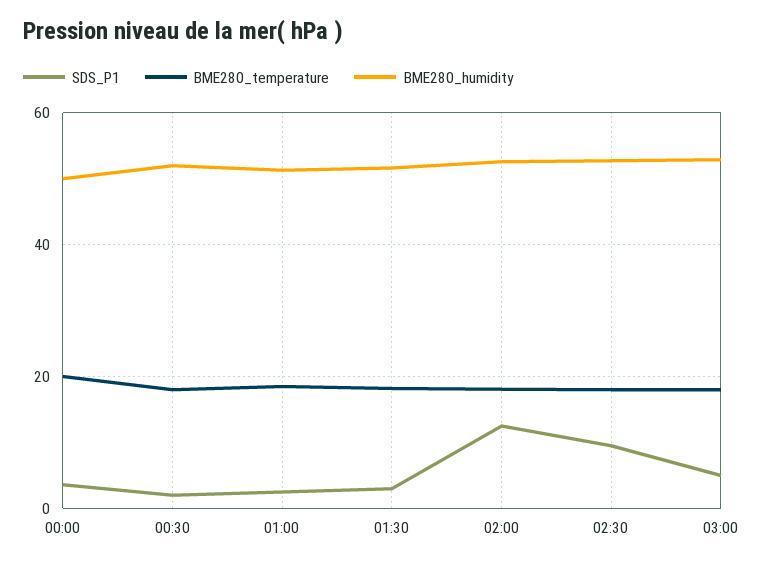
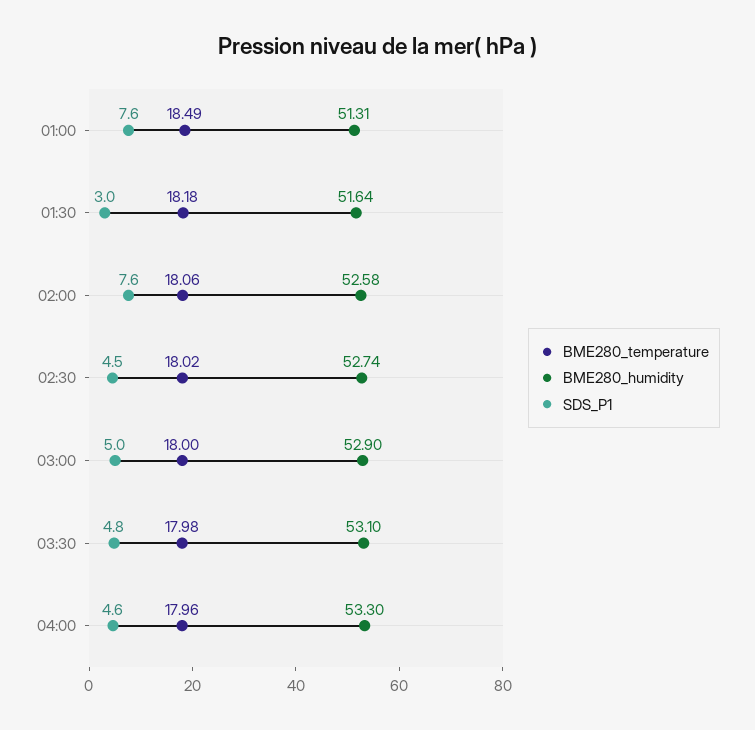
SDS_P1, 00:00: 4 -> none
BME280_temperature, 00:00: 20 -> none
BME280_humidity, 00:00: 50 -> none
SDS_P1, 00:30: 2 -> none
BME280_temperature, 00:30: 18 -> none
BME280_humidity, 00:30: 52 -> none
SDS_P1, 01:00: 2 -> 7.6
SDS_P1, 02:00: 12 -> 7.6
SDS_P1, 02:30: 10 -> 4.5
BME280_temperature, 03:30: none -> 17.98
BME280_humidity, 03:30: none -> 53.1
SDS_P1, 03:30: none -> 4.8
BME280_temperature, 04:00: none -> 17.96
BME280_humidity, 04:00: none -> 53.3
SDS_P1, 04:00: none -> 4.6

